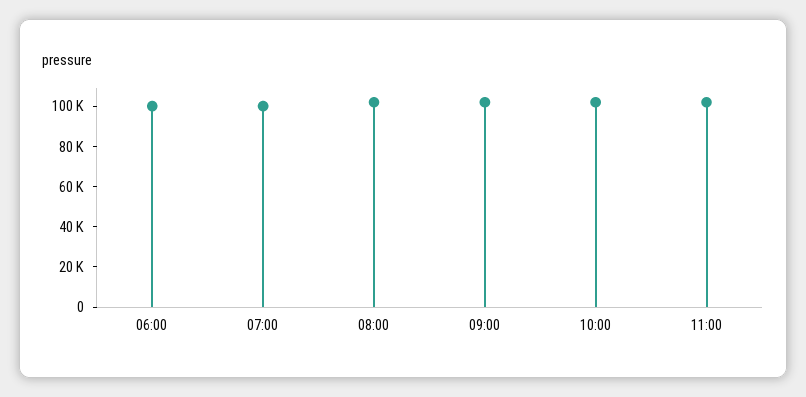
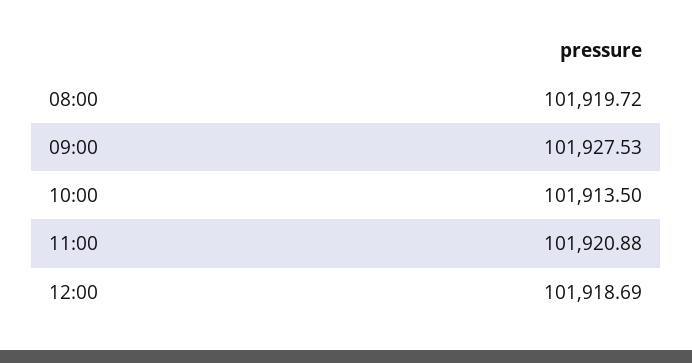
06:00: 100000 -> none
07:00: 100000 -> none
12:00: none -> 101918.69

